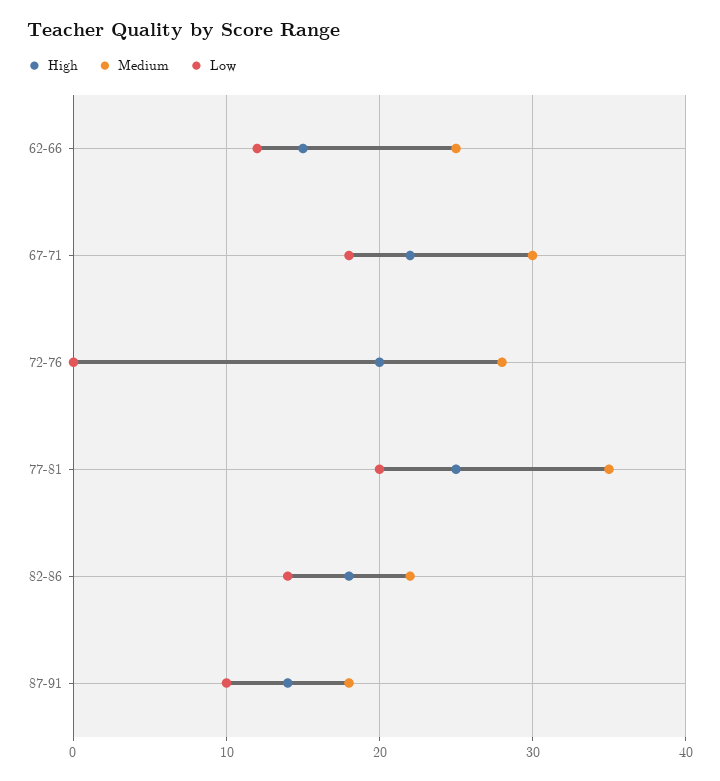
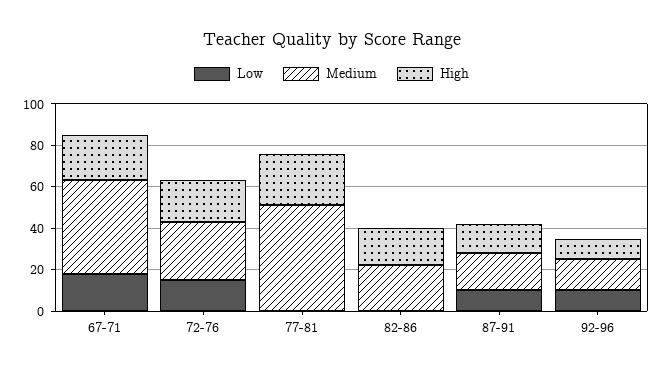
High, 62-66: 15 -> none
Medium, 62-66: 25 -> none
Low, 62-66: 12 -> none
Medium, 67-71: 30 -> 45
Low, 72-76: 0 -> 15
Medium, 77-81: 35 -> 50
Low, 77-81: 20 -> 0
Low, 82-86: 14 -> 0
Low, 92-96: none -> 10
Medium, 92-96: none -> 15
High, 92-96: none -> 10

